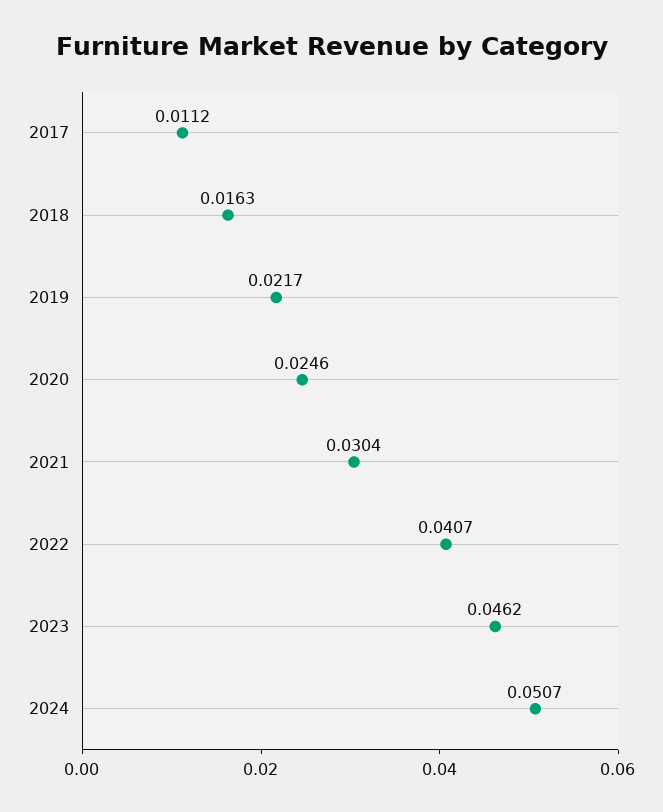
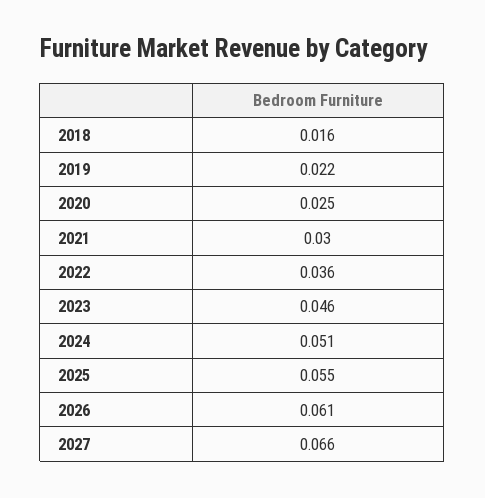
2017: 0.0112 -> none
2022: 0.0407 -> 0.036
2025: none -> 0.055
2026: none -> 0.061
2027: none -> 0.066

